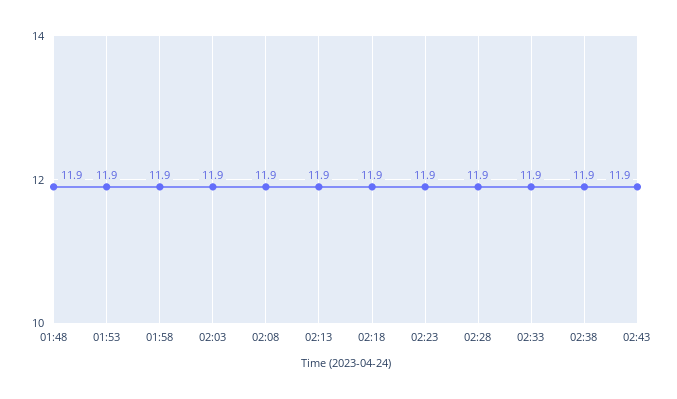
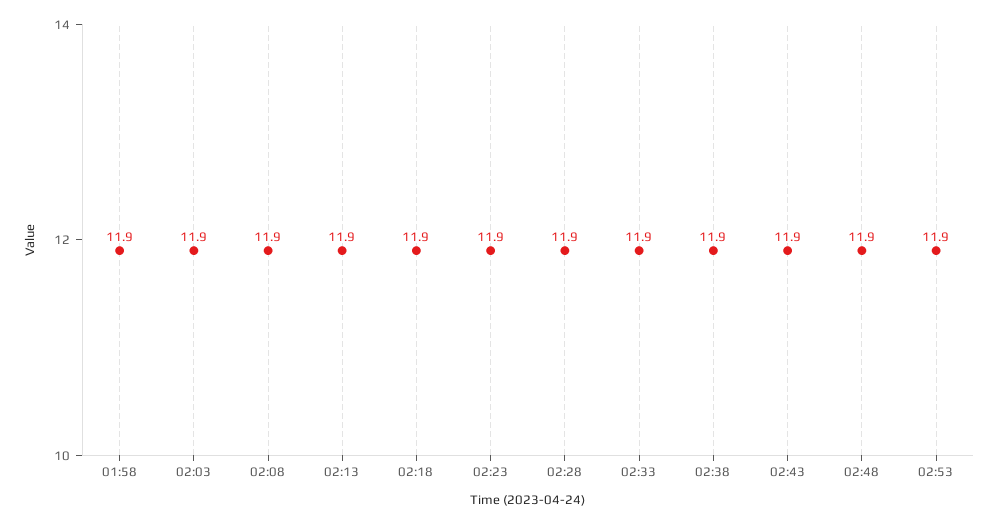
01:48: 11.9 -> none
01:53: 11.9 -> none
02:48: none -> 11.9
02:53: none -> 11.9

